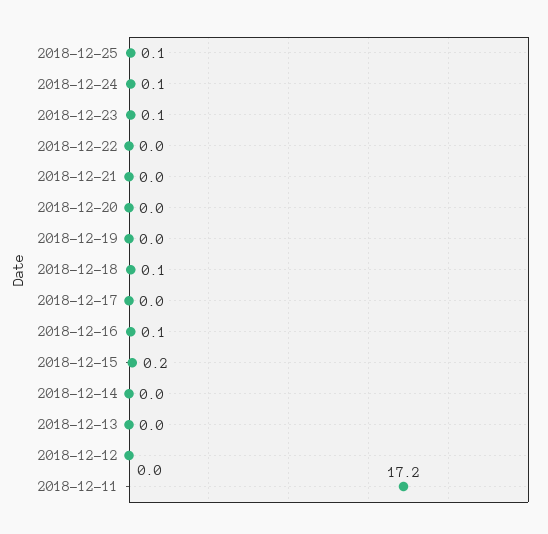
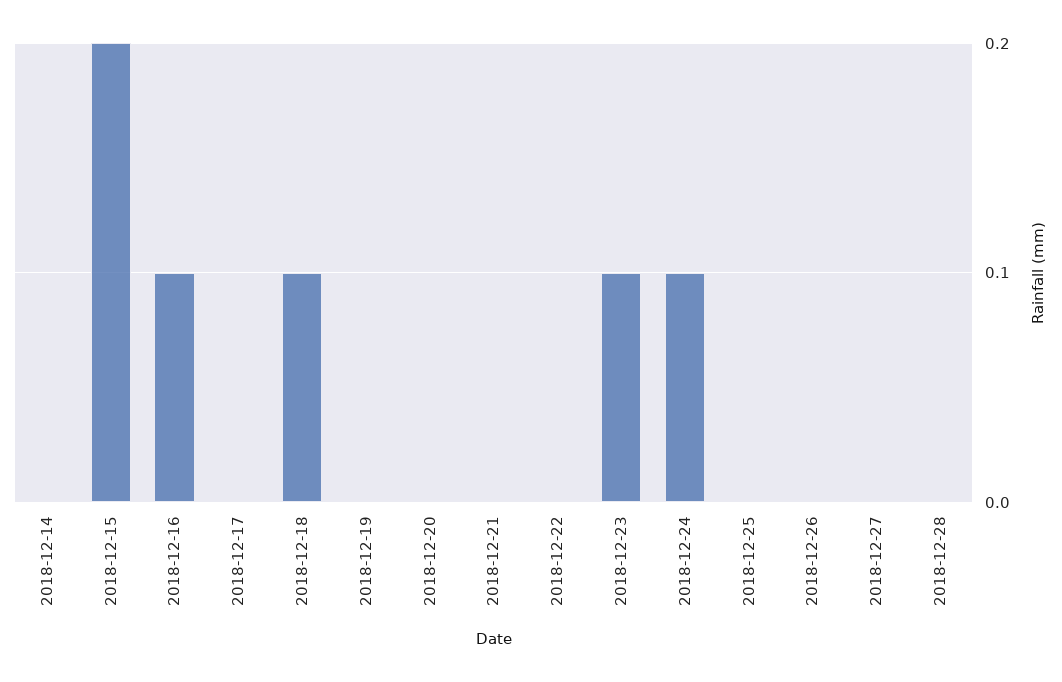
2018-12-25: 0.1 -> 0
2018-12-13: 0 -> none
2018-12-12: 0 -> none
2018-12-11: 17.2 -> none
2018-12-26: none -> 0
2018-12-27: none -> 0
2018-12-28: none -> 0

